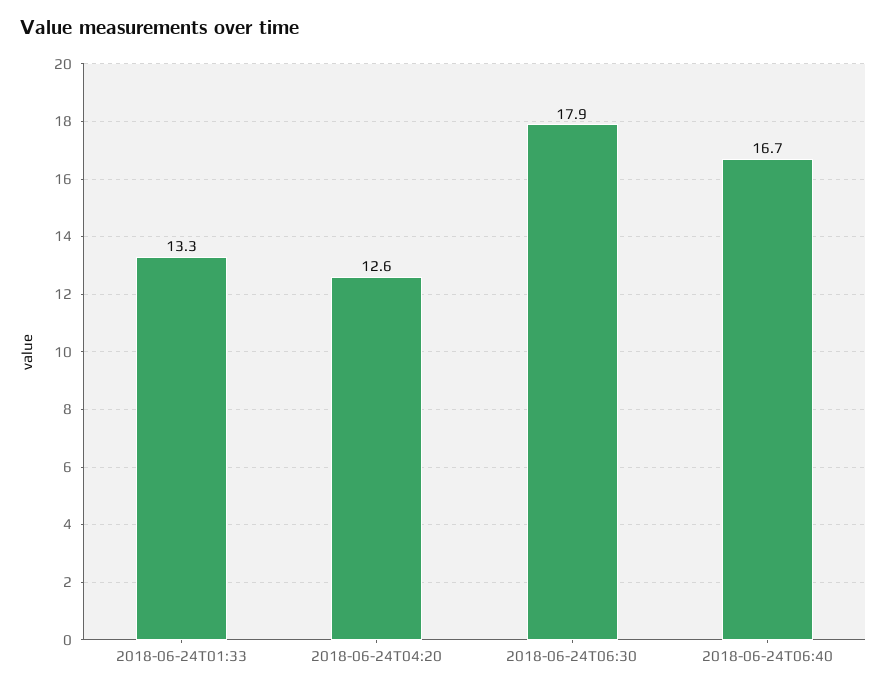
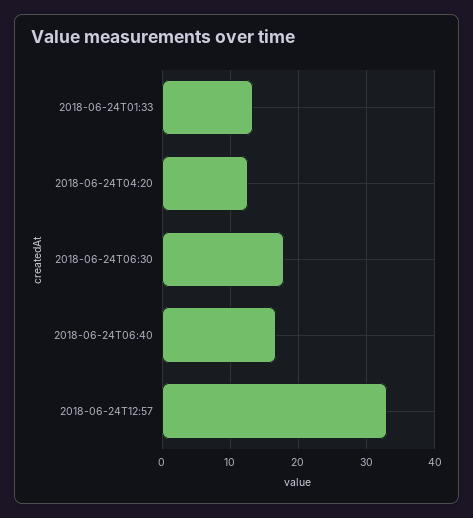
2018-06-24T12:57: none -> 33

